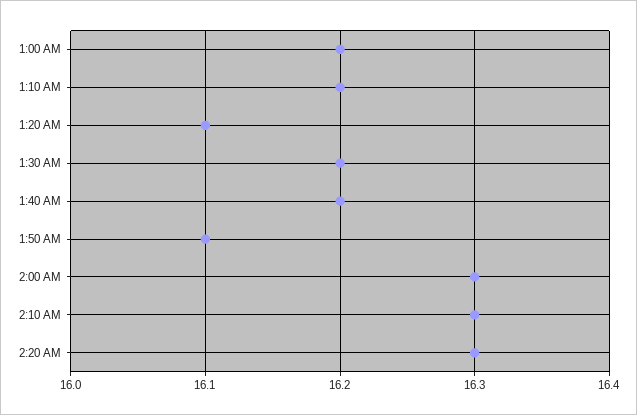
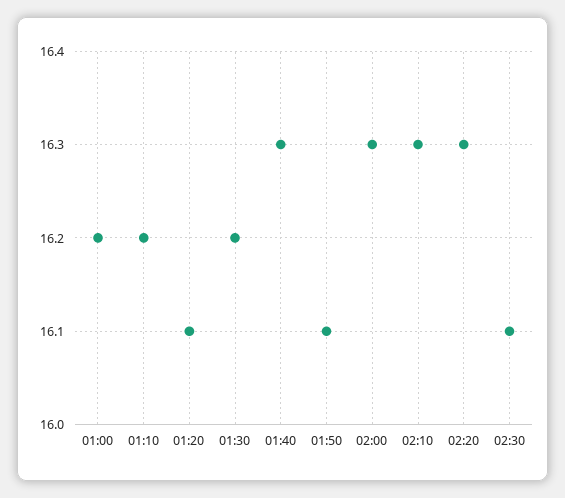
1:40 AM: 16.2 -> 16.3
02:30: none -> 16.1

